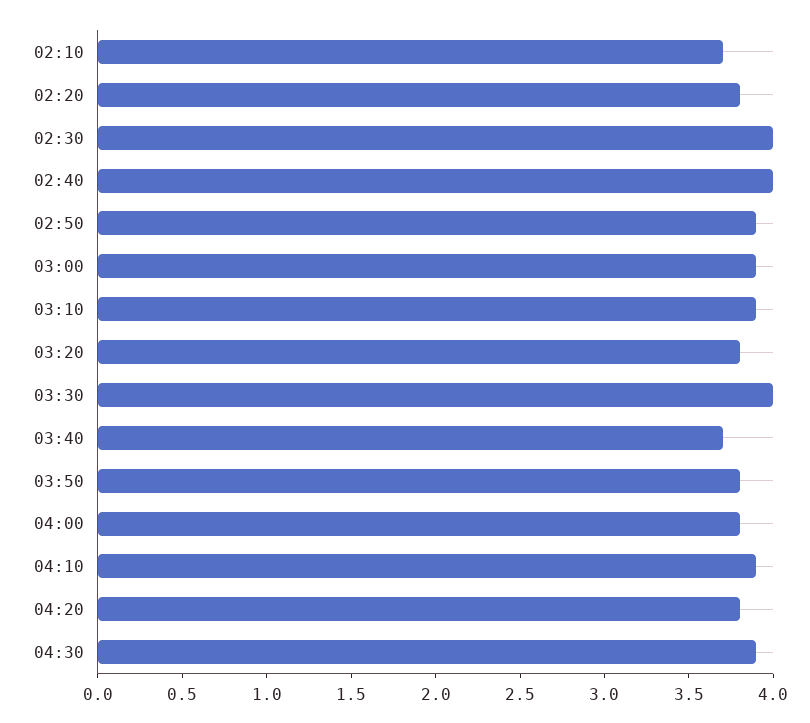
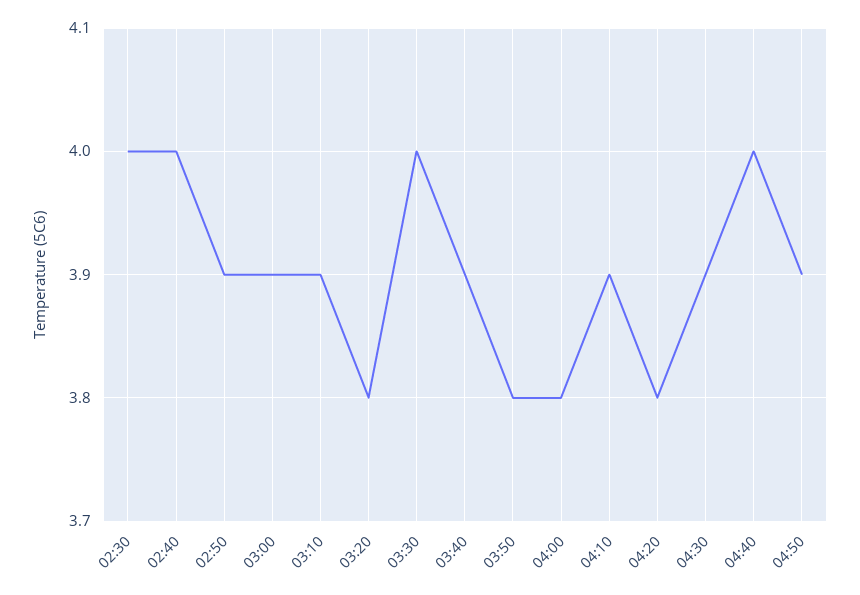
02:10: 3.7 -> none
02:20: 3.8 -> none
03:40: 3.7 -> 3.9
04:40: none -> 4
04:50: none -> 3.9

